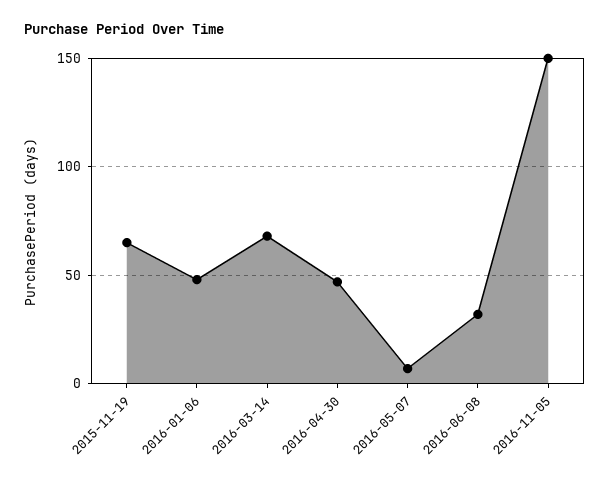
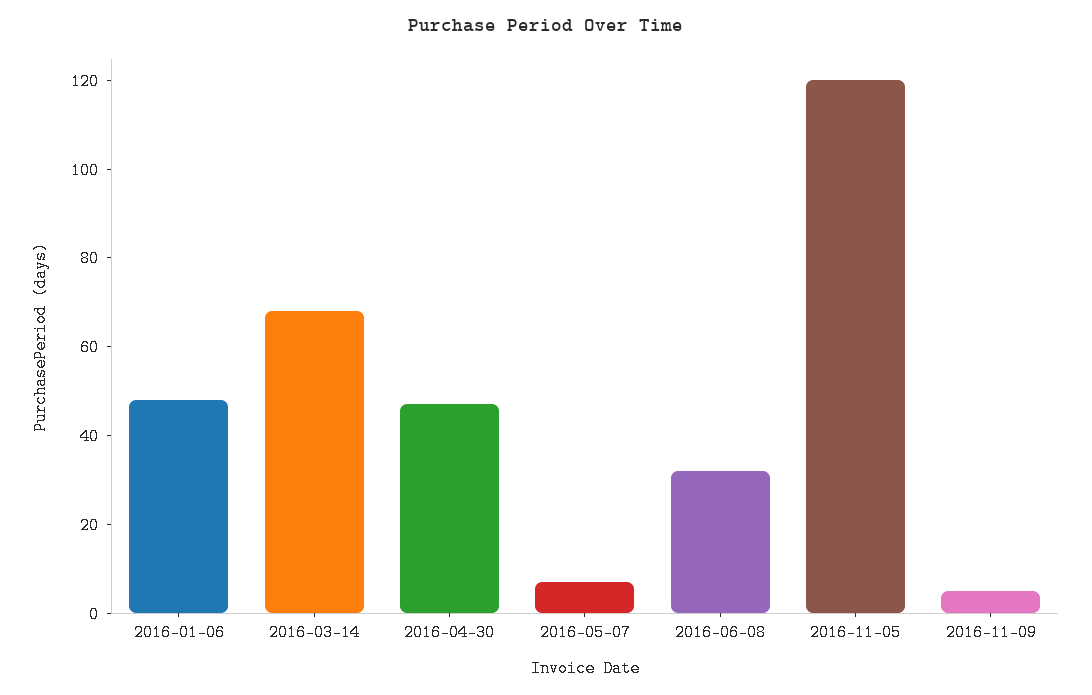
2015-11-19: 65 -> none
2016-11-05: 150 -> 120
2016-11-09: none -> 5

